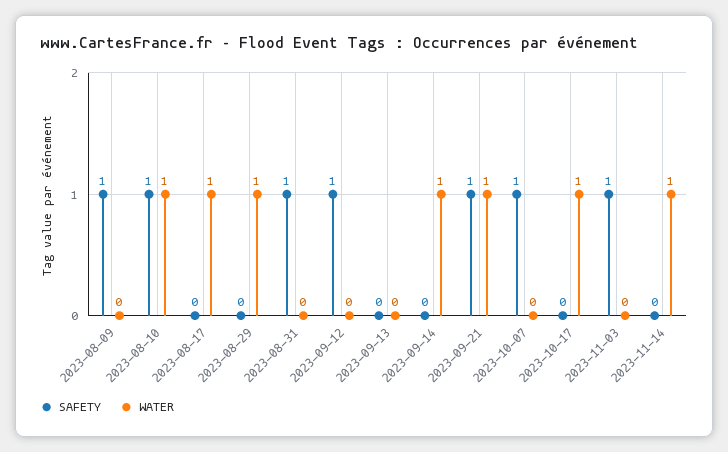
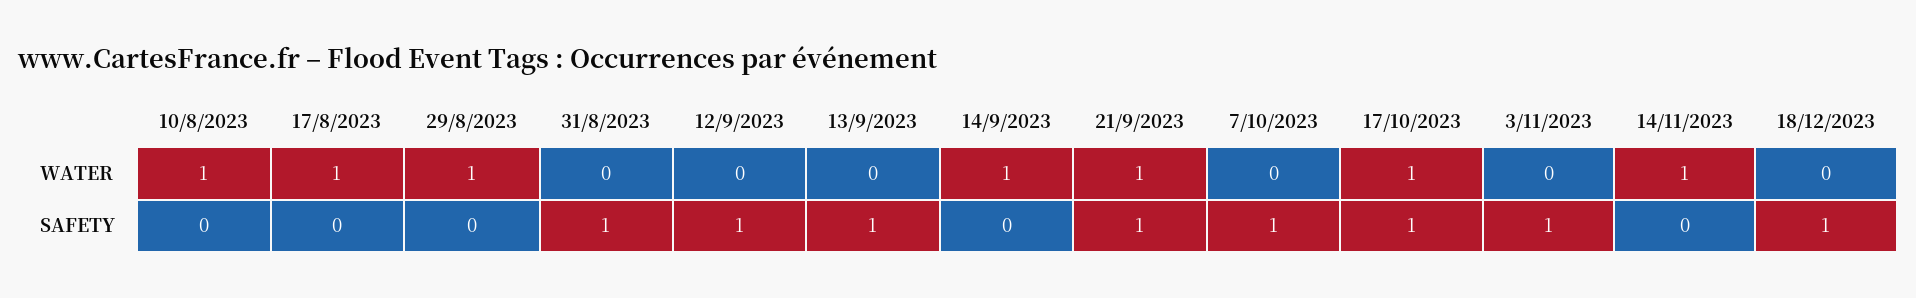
SAFETY, 2023-08-09: 1 -> none
WATER, 2023-08-09: 0 -> none
SAFETY, 2023-08-10: 1 -> 0
SAFETY, 2023-09-13: 0 -> 1
SAFETY, 2023-10-17: 0 -> 1
WATER, 18/12/2023: none -> 0
SAFETY, 18/12/2023: none -> 1

